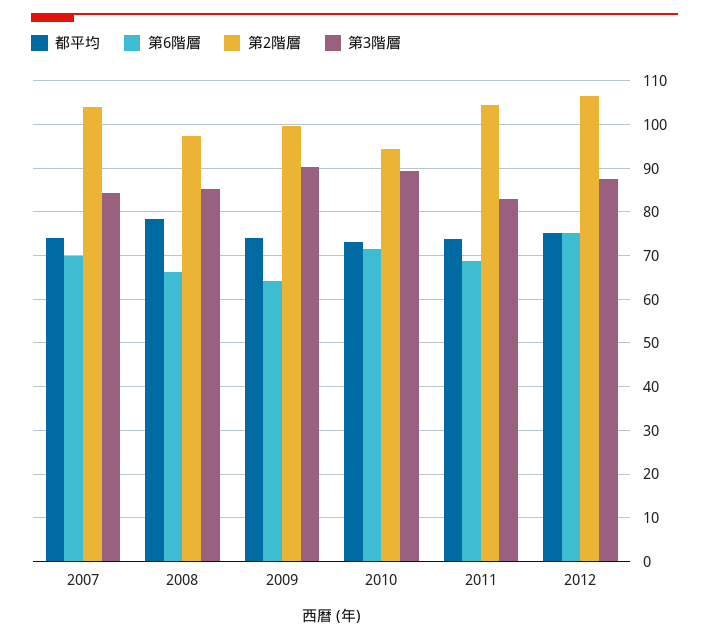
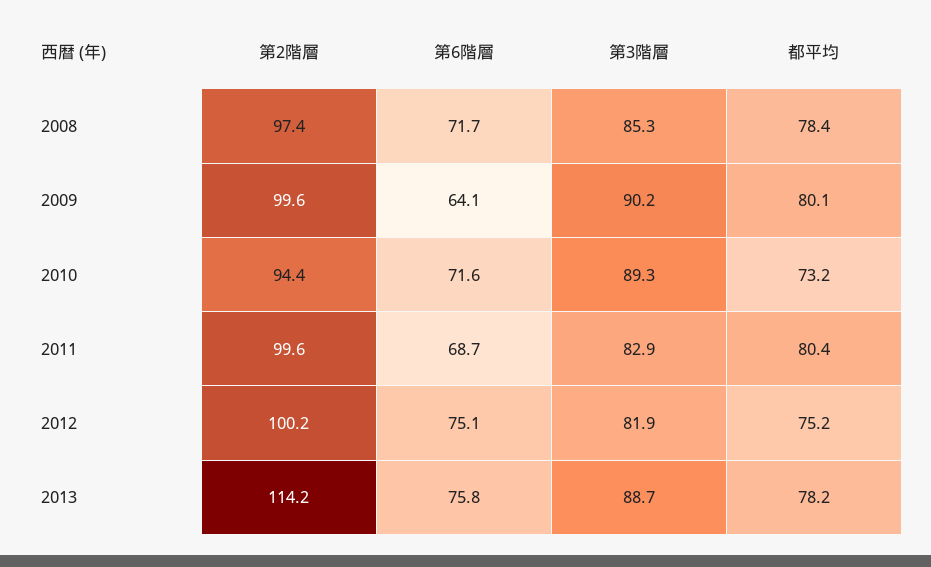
都平均, 2007: 74 -> none
第6階層, 2007: 70 -> none
第2階層, 2007: 104 -> none
第3階層, 2007: 84 -> none
第6階層, 2008: 66 -> 71.7
都平均, 2009: 74 -> 80.1
都平均, 2011: 74 -> 80.4
第2階層, 2011: 104 -> 99.6
第2階層, 2012: 106 -> 100.2
第3階層, 2012: 88 -> 81.9
第2階層, 2013: none -> 114.2
第6階層, 2013: none -> 75.8
第3階層, 2013: none -> 88.7
都平均, 2013: none -> 78.2

